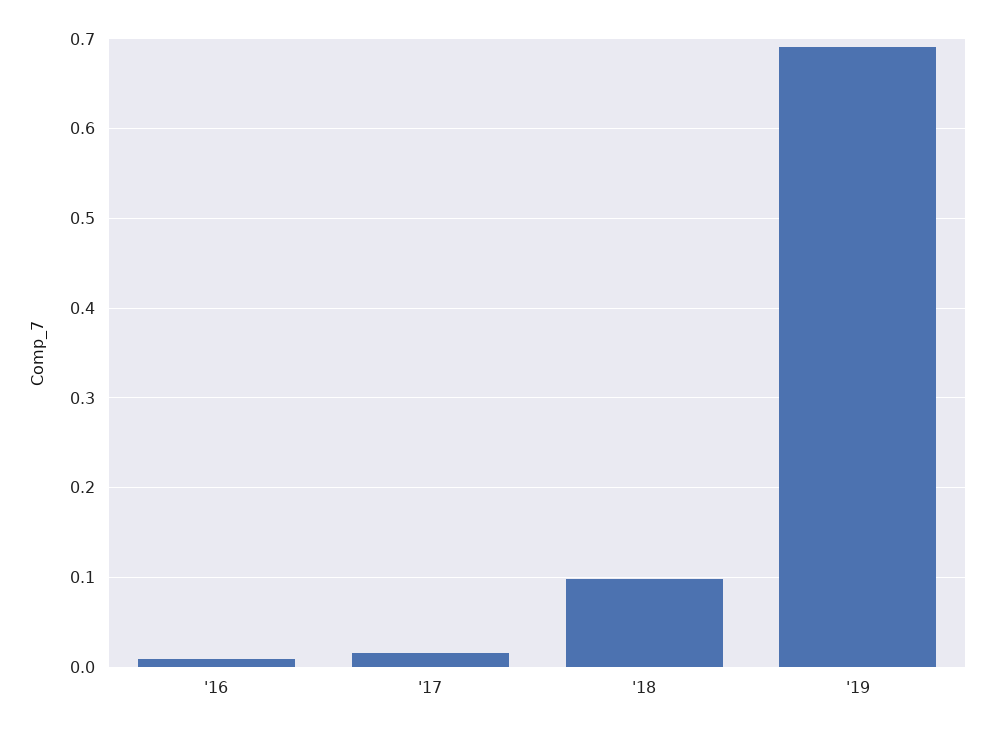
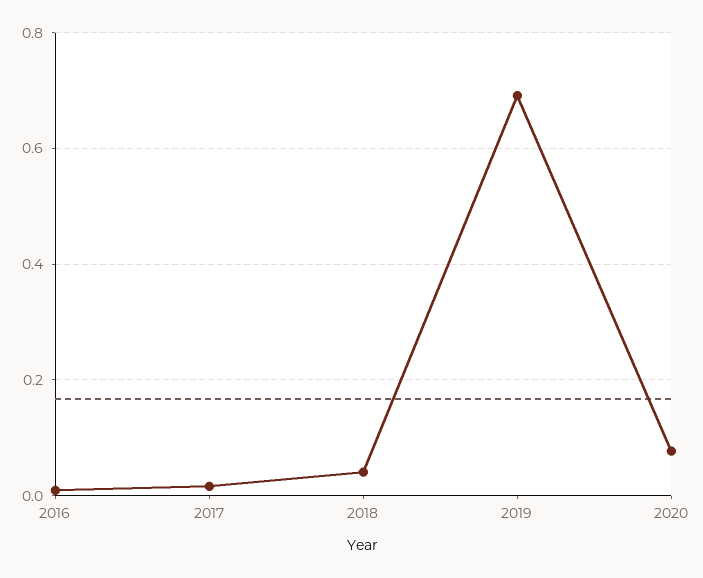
'18: 0.1 -> 0.04
2020: none -> 0.08

